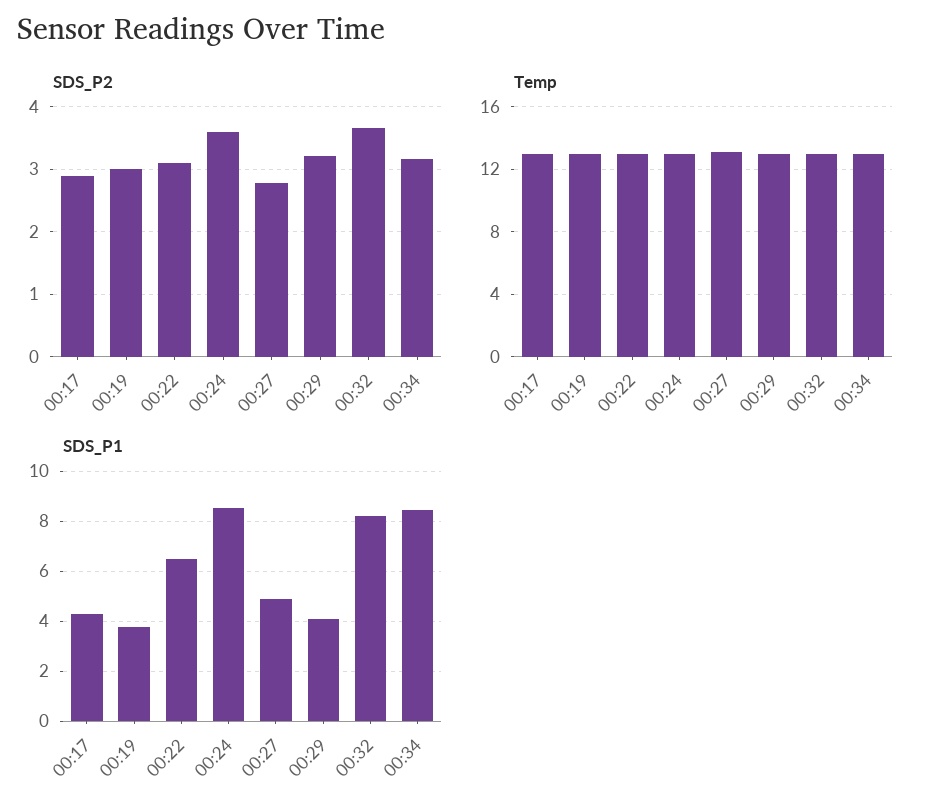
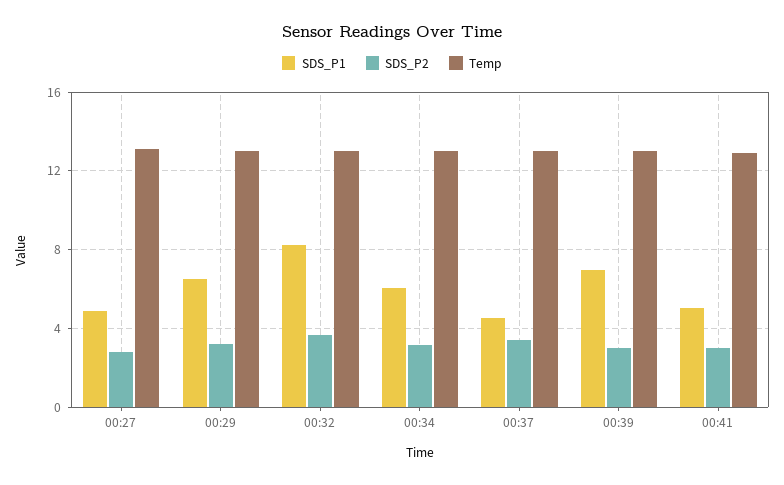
SDS_P2, 00:17: 2.9 -> none
SDS_P2, 00:19: 3 -> none
SDS_P2, 00:22: 3.1 -> none
SDS_P2, 00:24: 3.6 -> none
Temp, 00:17: 13 -> none
Temp, 00:19: 13 -> none
Temp, 00:22: 13 -> none
Temp, 00:24: 13 -> none
SDS_P1, 00:17: 4.25 -> none
SDS_P1, 00:19: 3.75 -> none
SDS_P1, 00:22: 6.5 -> none
SDS_P1, 00:24: 8.5 -> none
SDS_P1, 00:29: 4 -> 6.5
SDS_P1, 00:34: 8.5 -> 6
SDS_P1, 00:37: none -> 4.5
SDS_P2, 00:37: none -> 3.5
Temp, 00:37: none -> 13
SDS_P1, 00:39: none -> 7
SDS_P2, 00:39: none -> 3
Temp, 00:39: none -> 13
SDS_P1, 00:41: none -> 5
SDS_P2, 00:41: none -> 3
Temp, 00:41: none -> 13

